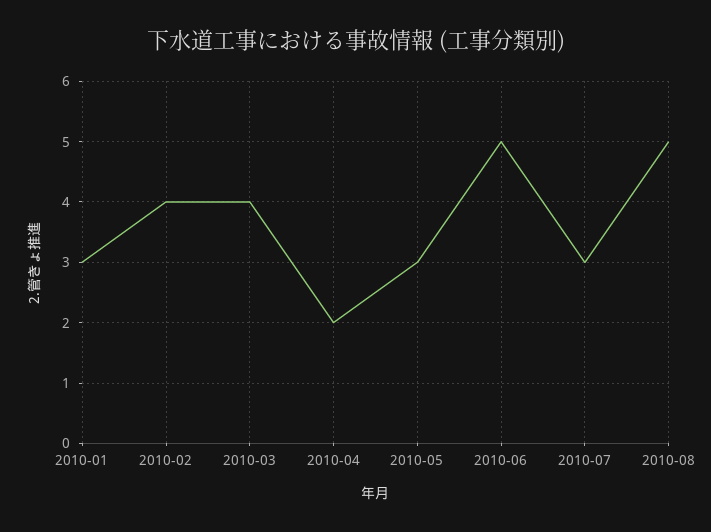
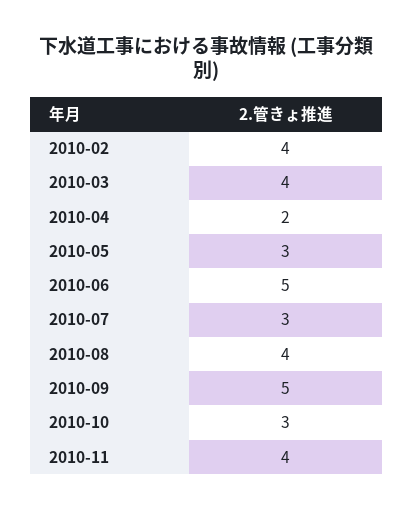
2010-01: 3 -> none
2010-08: 5 -> 4
2010-09: none -> 5
2010-10: none -> 3
2010-11: none -> 4

